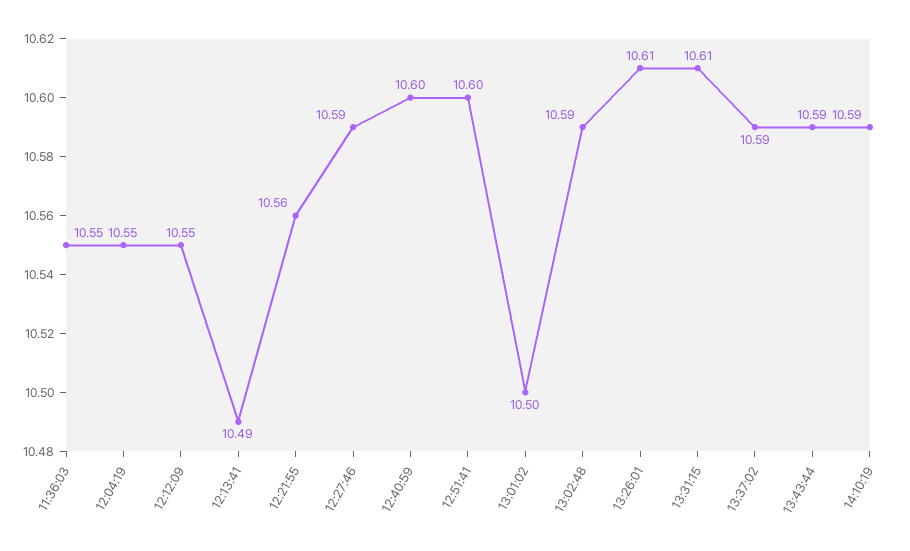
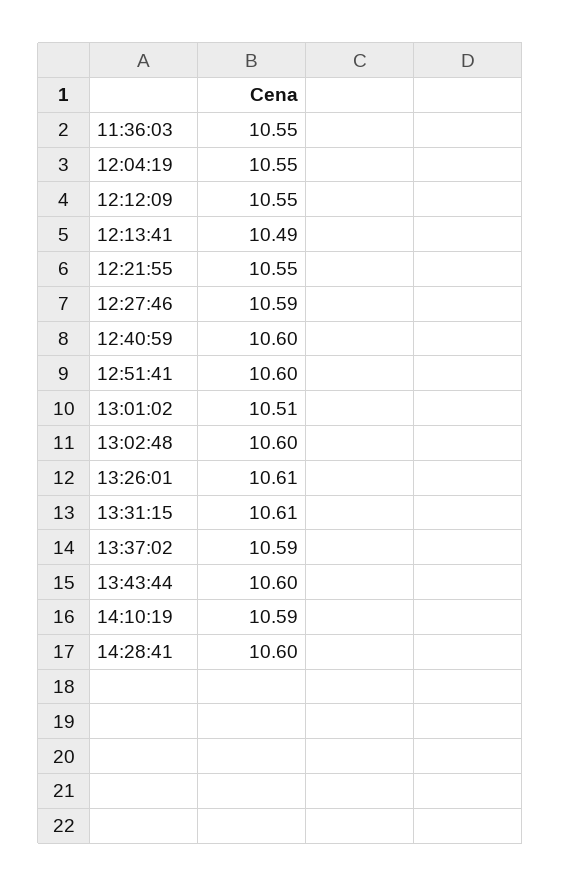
12:21:55: 10.56 -> 10.55
13:01:02: 10.5 -> 10.51
13:02:48: 10.59 -> 10.6
13:43:44: 10.59 -> 10.6
14:28:41: none -> 10.6

